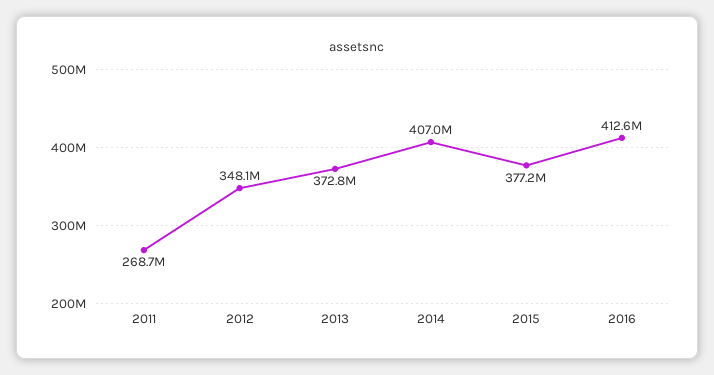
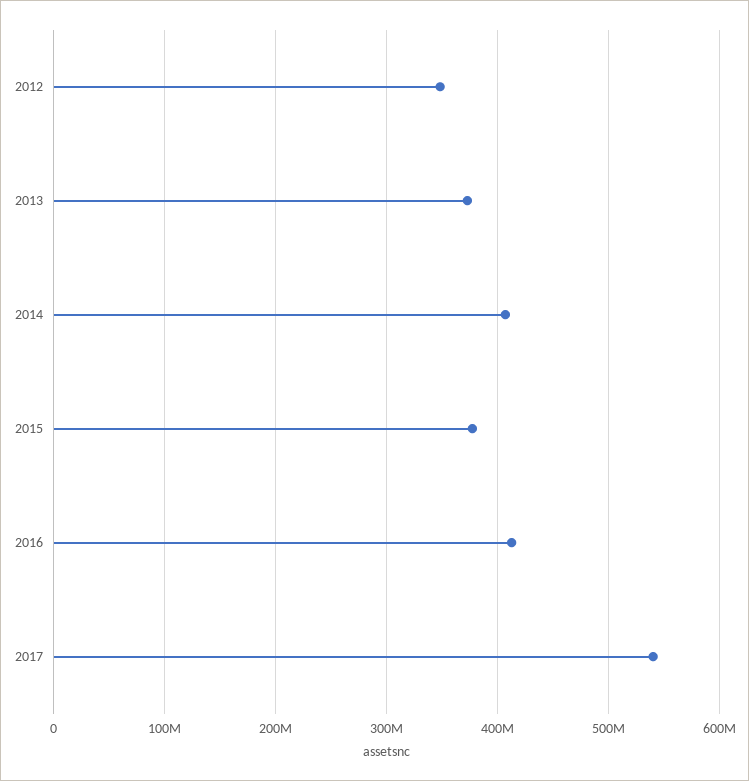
2011: 268700000 -> none
2017: none -> 540000000

